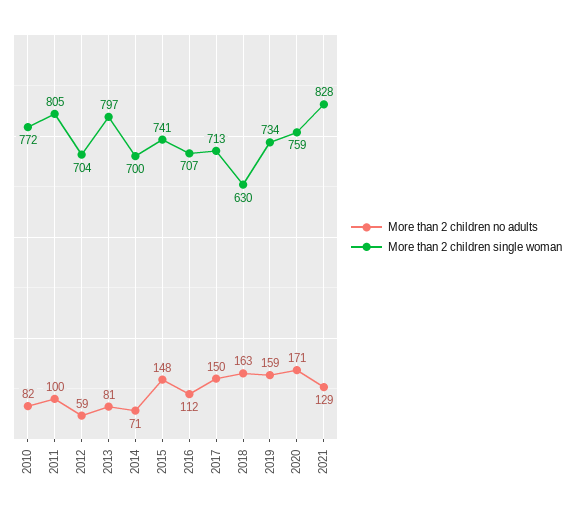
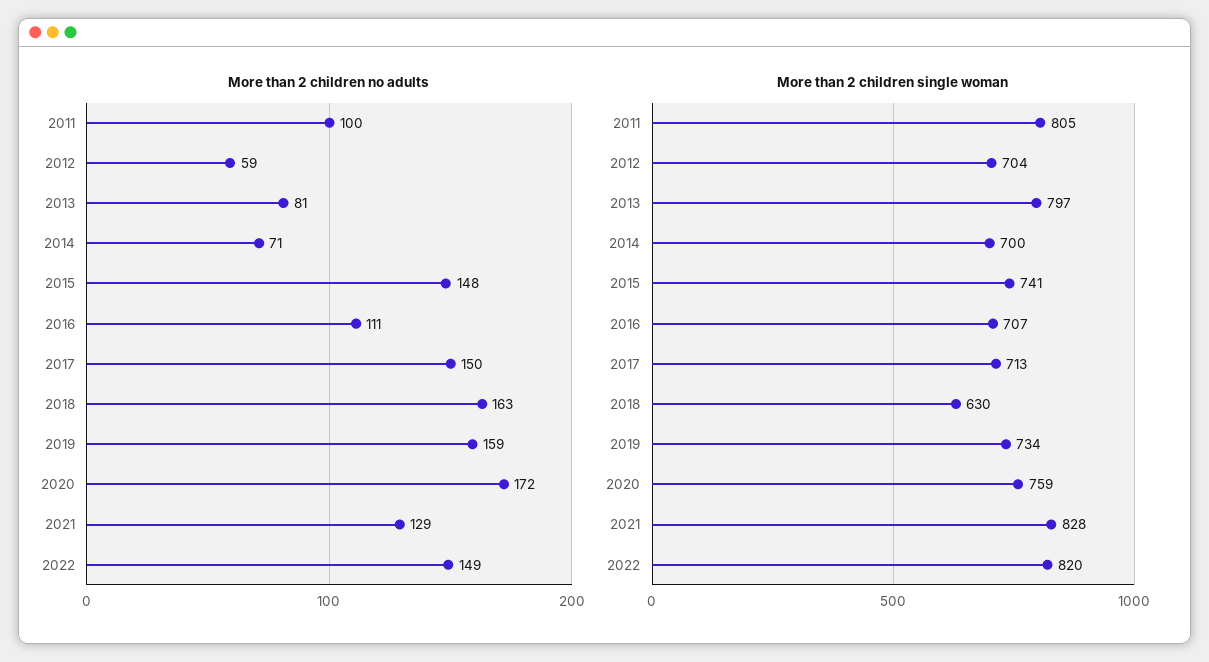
More than 2 children no adults, 2010: 82 -> none
More than 2 children single woman, 2010: 772 -> none
More than 2 children no adults, 2016: 112 -> 111
More than 2 children no adults, 2020: 171 -> 172
More than 2 children no adults, 2022: none -> 149
More than 2 children single woman, 2022: none -> 820

